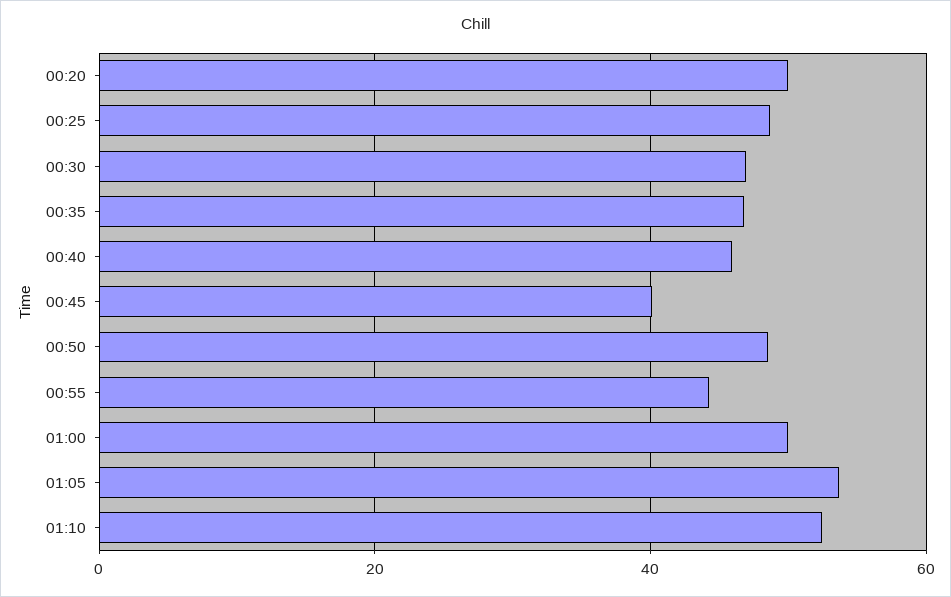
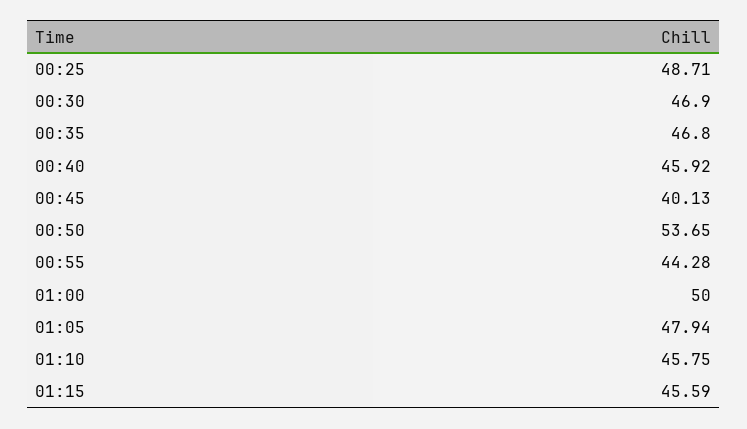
00:20: 50 -> none
00:50: 48 -> 53.65
01:05: 54 -> 47.94
01:10: 52 -> 45.75
01:15: none -> 45.59

